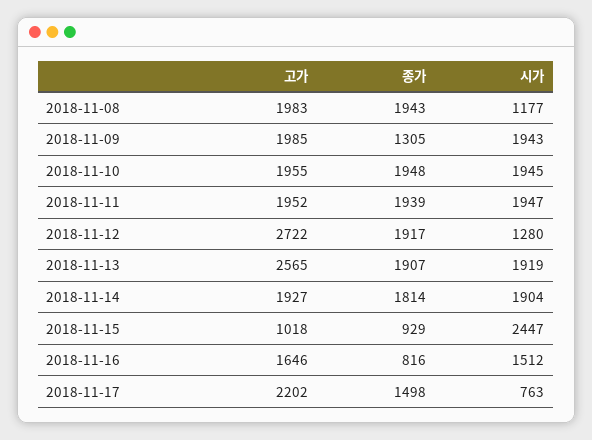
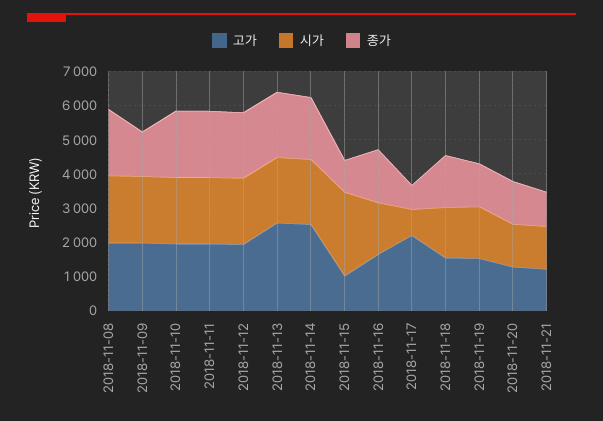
시가, 2018-11-08: 1177 -> 2000
고가, 2018-11-12: 2722 -> 2000
시가, 2018-11-12: 1280 -> 2000
고가, 2018-11-14: 1927 -> 2500
종가, 2018-11-16: 816 -> 1500
종가, 2018-11-17: 1498 -> 750
고가, 2018-11-18: none -> 1500
시가, 2018-11-18: none -> 1500
종가, 2018-11-18: none -> 1500
고가, 2018-11-19: none -> 1500
시가, 2018-11-19: none -> 1500
종가, 2018-11-19: none -> 1250
고가, 2018-11-20: none -> 1250
시가, 2018-11-20: none -> 1250
종가, 2018-11-20: none -> 1250
고가, 2018-11-21: none -> 1250
시가, 2018-11-21: none -> 1250
종가, 2018-11-21: none -> 1000

